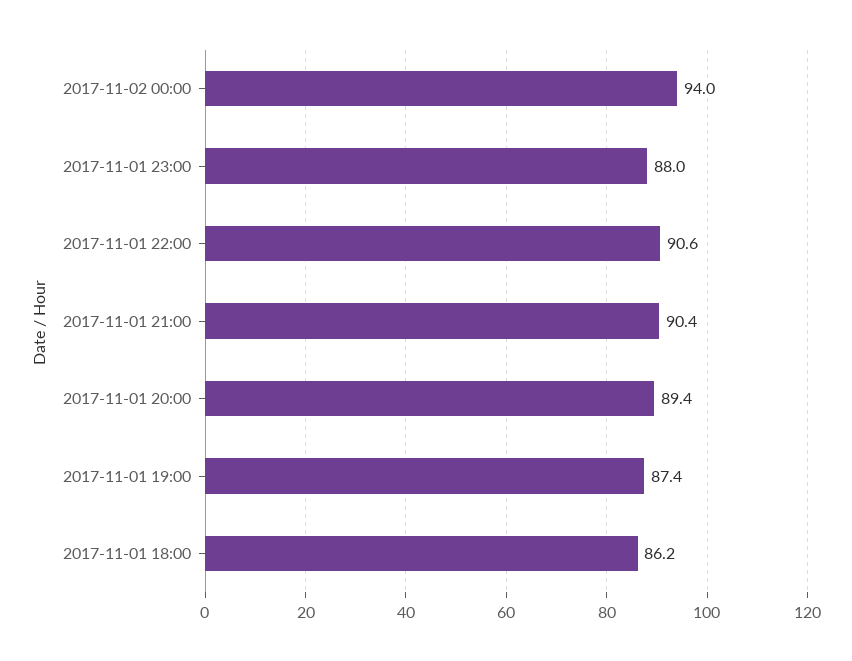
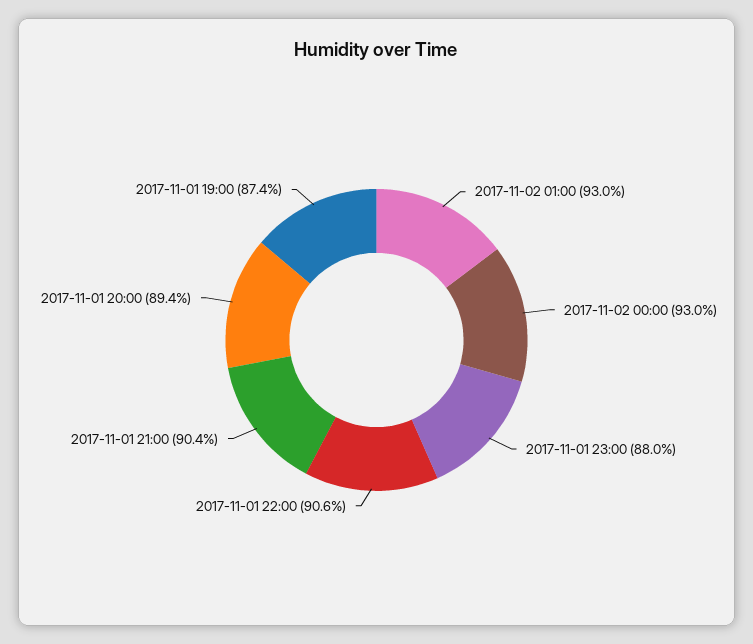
2017-11-02 00:00: 94 -> 93
2017-11-01 18:00: 86.2 -> none
2017-11-02 01:00: none -> 93

